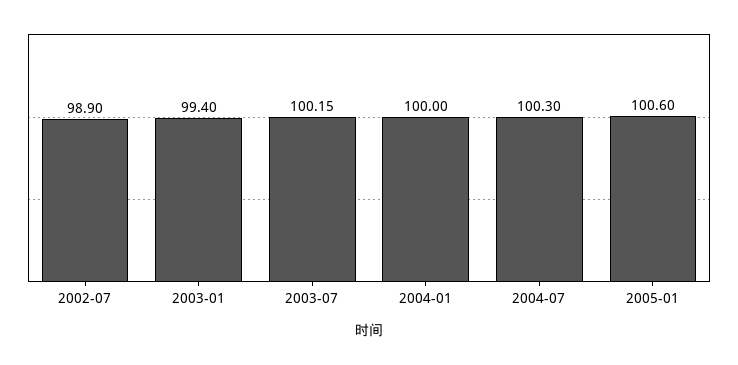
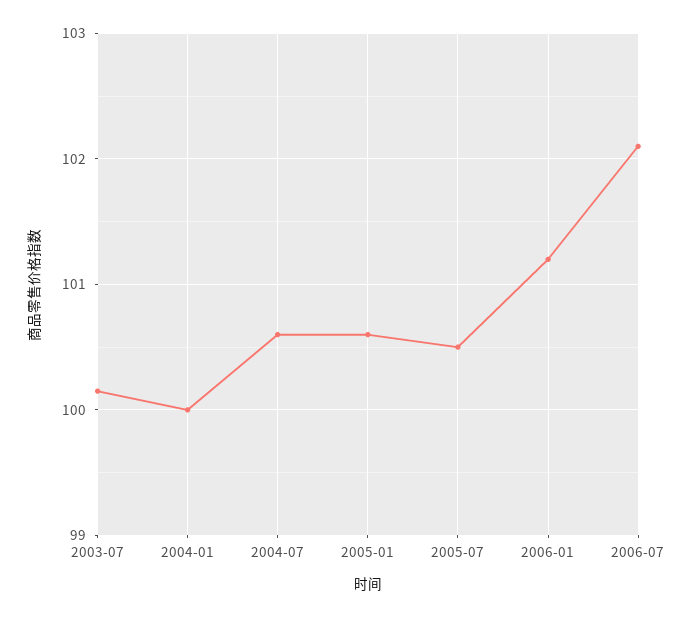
2002-07: 98.9 -> none
2003-01: 99.4 -> none
2004-07: 100.3 -> 100.6
2005-07: none -> 100.5
2006-01: none -> 101.2
2006-07: none -> 102.1

